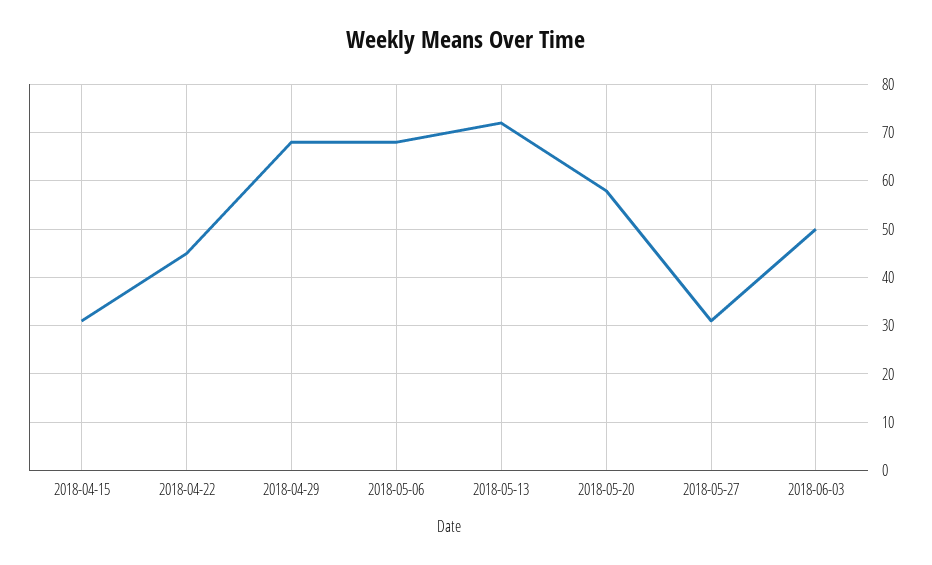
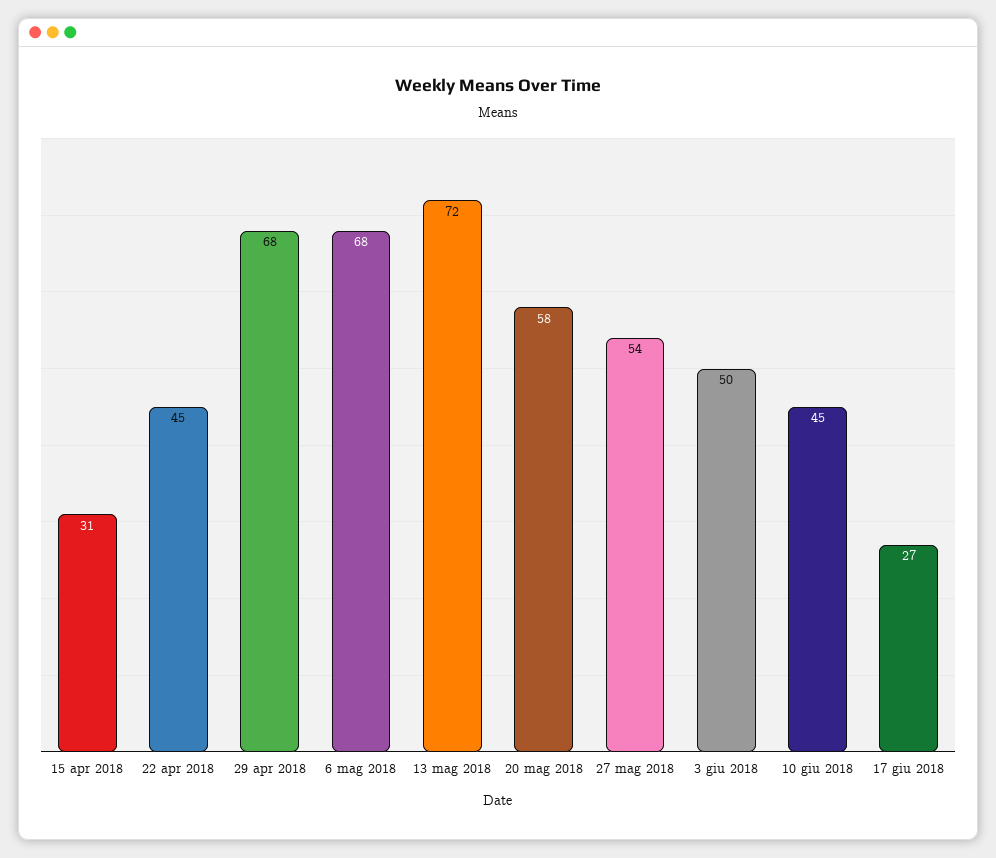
2018-05-27: 30 -> 54
10 giu 2018: none -> 45
17 giu 2018: none -> 27

